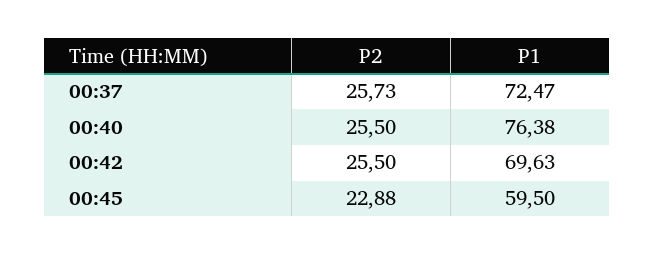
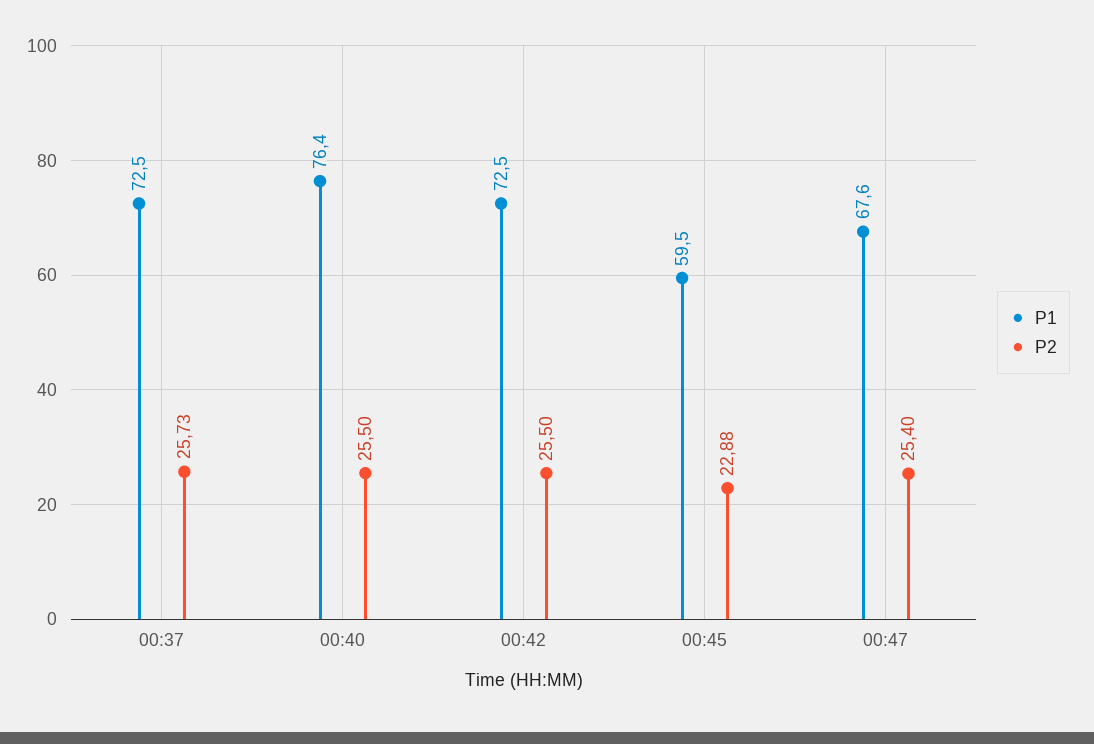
P1, 00:42: 69.63 -> 72.5
P1, 00:47: none -> 67.6
P2, 00:47: none -> 25.4

